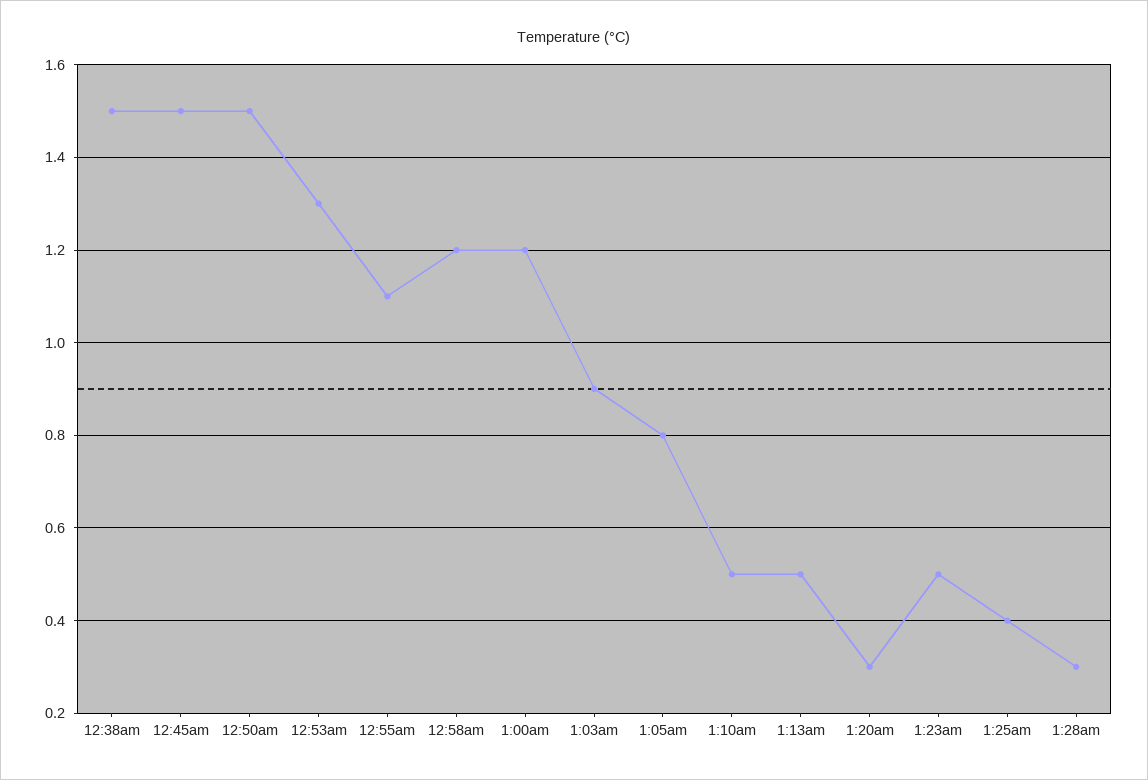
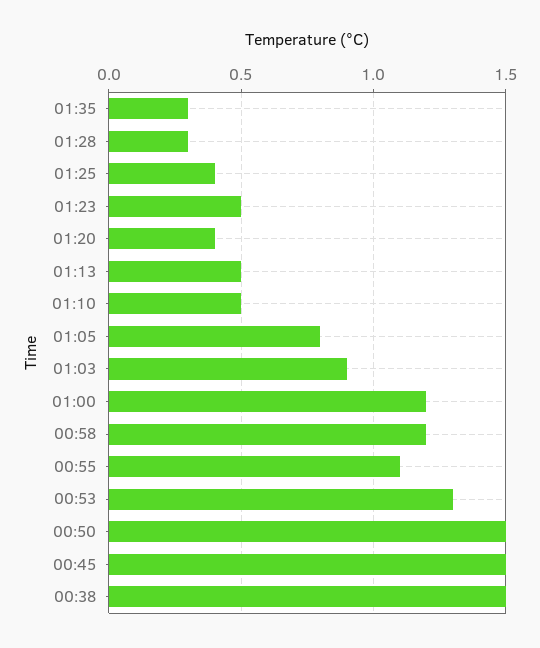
1:20am: 0.3 -> 0.4
01:35: none -> 0.3

